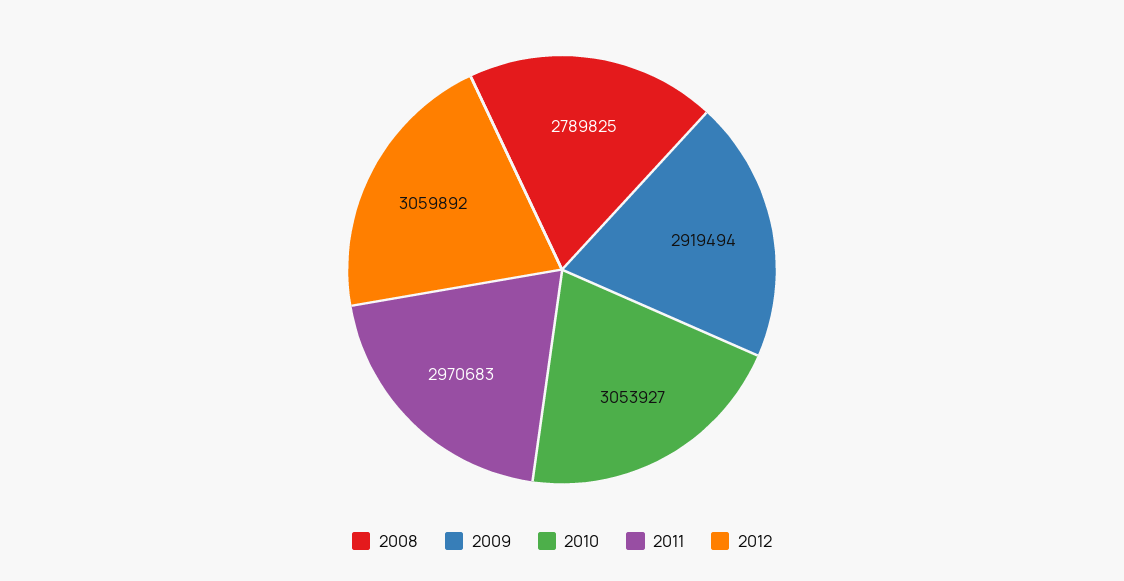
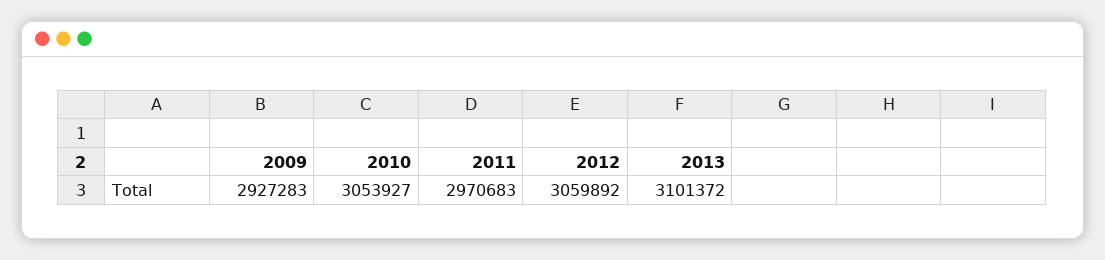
2008: 2789825 -> none
2009: 2919494 -> 2927283
2013: none -> 3101372

